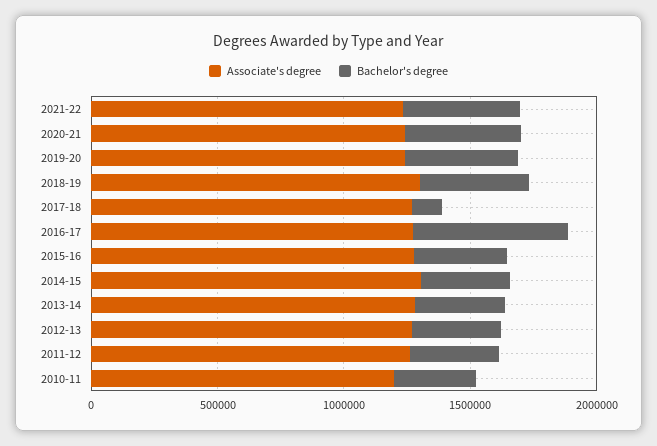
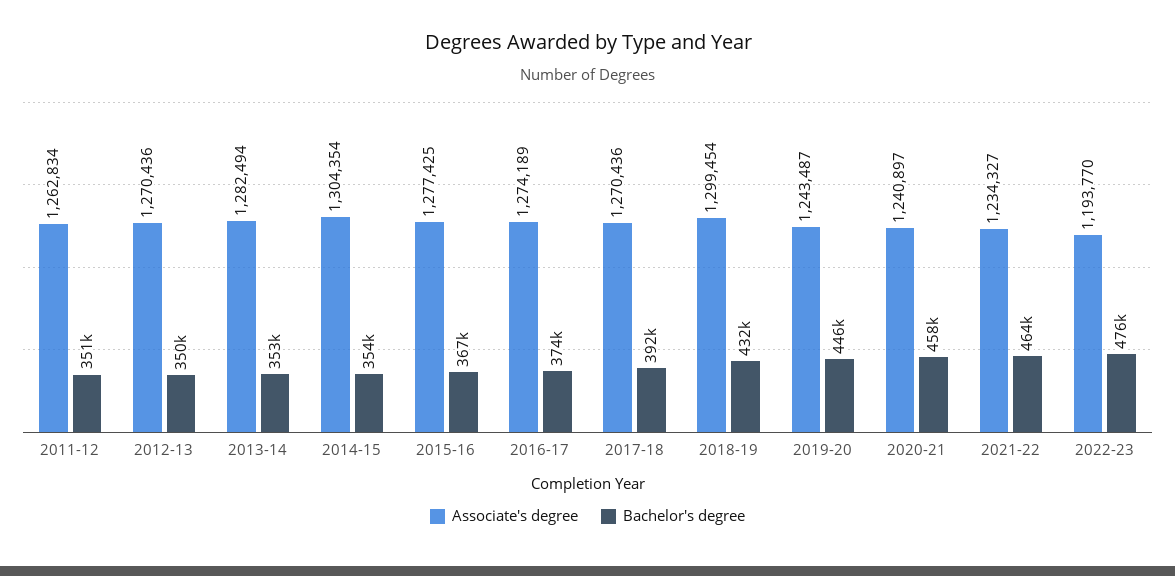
Bachelor's degree, 2017-18: 100000 -> 392000
Bachelor's degree, 2016-17: 600000 -> 374000
Associate's degree, 2010-11: 1200000 -> none
Bachelor's degree, 2010-11: 300000 -> none
Associate's degree, 2022-23: none -> 1193770
Bachelor's degree, 2022-23: none -> 476000

